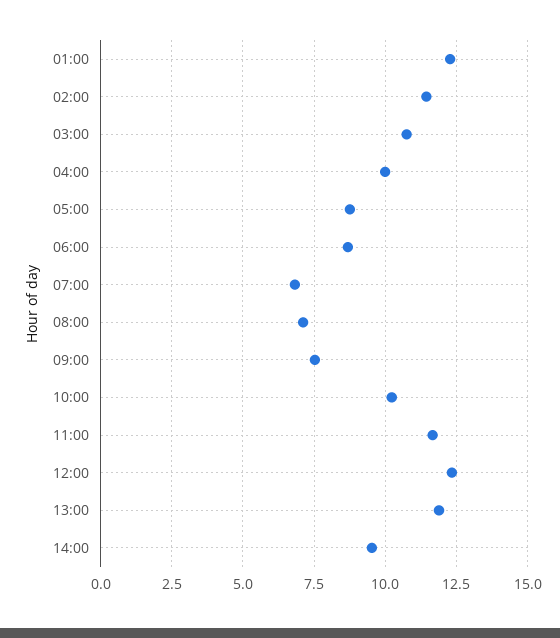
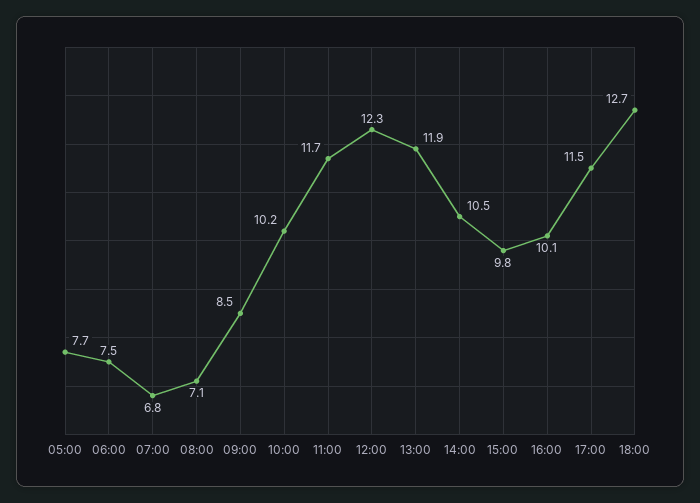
01:00: 12.25 -> none
02:00: 11.5 -> none
03:00: 10.75 -> none
04:00: 10 -> none
05:00: 8.75 -> 7.7
06:00: 8.75 -> 7.5
09:00: 7.5 -> 8.5
14:00: 9.5 -> 10.5
15:00: none -> 9.8
16:00: none -> 10.1
17:00: none -> 11.5
18:00: none -> 12.7

